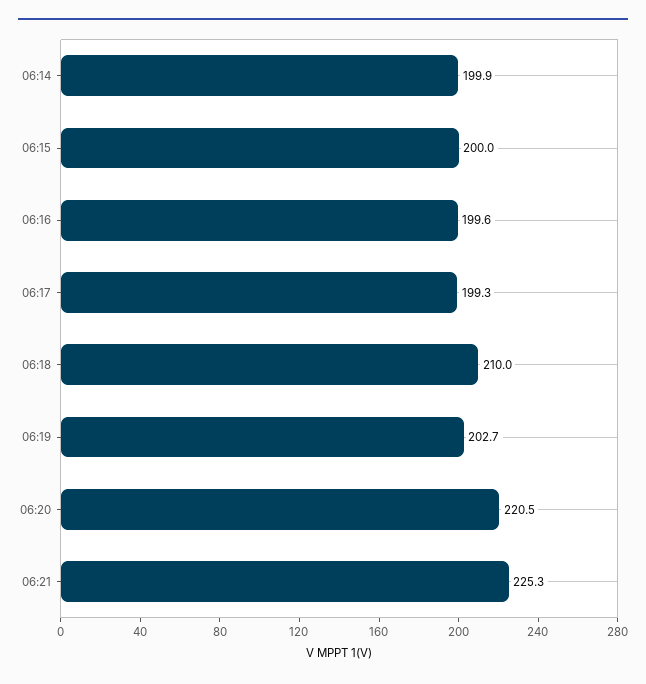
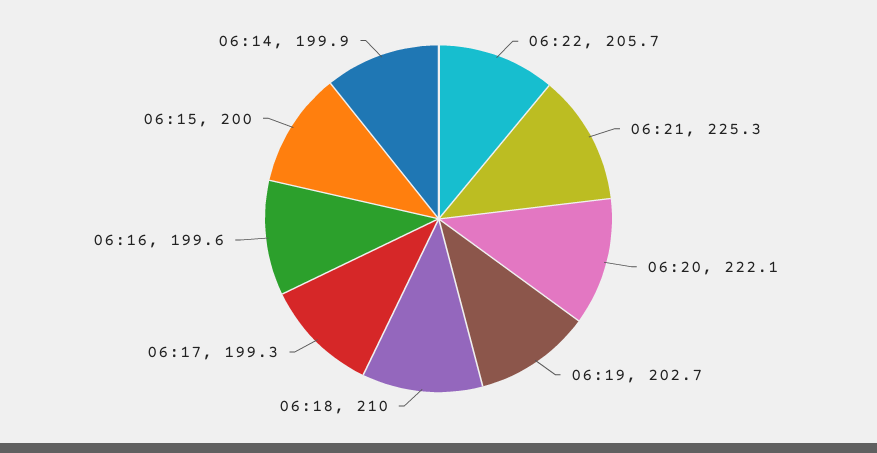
06:20: 220.5 -> 222.1
06:22: none -> 205.7

